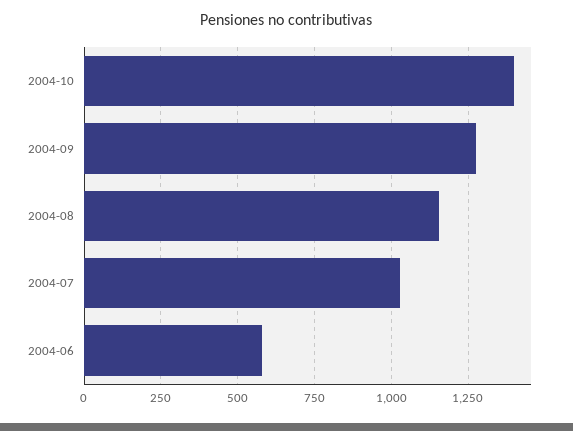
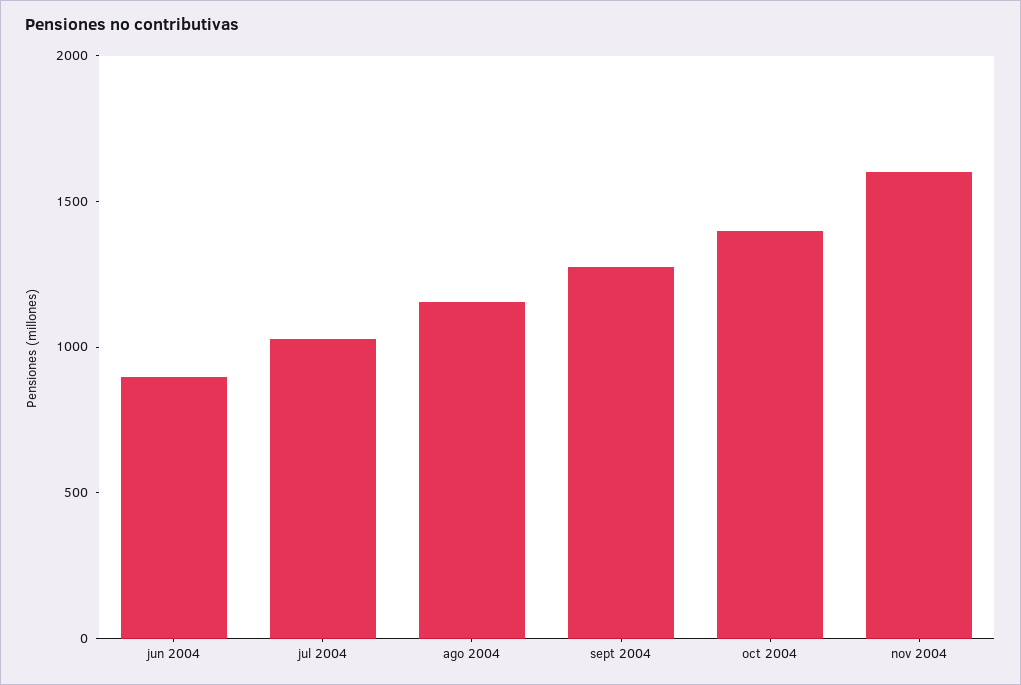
2004-06: 575 -> 900
nov 2004: none -> 1600

